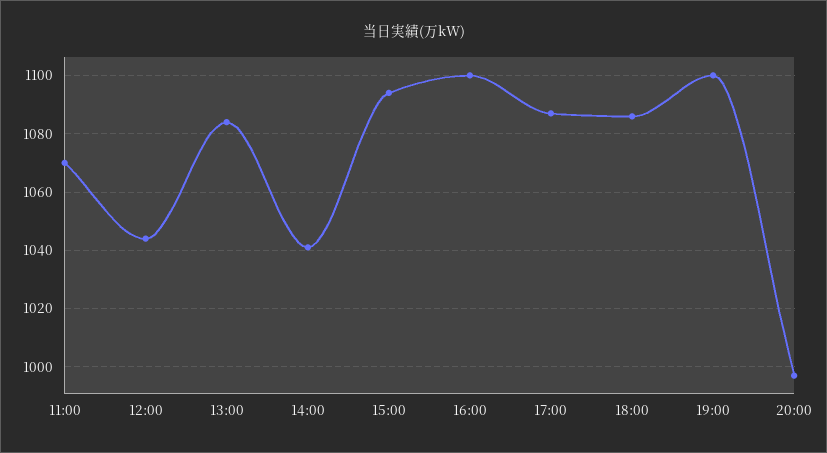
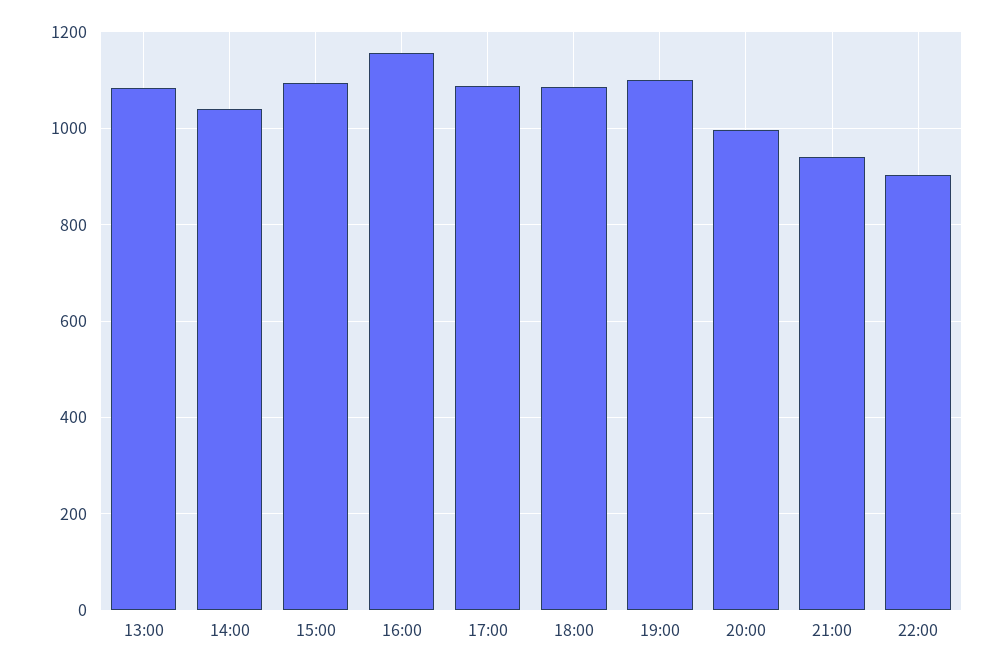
11:00: 1070 -> none
12:00: 1045 -> none
16:00: 1100 -> 1160
21:00: none -> 940
22:00: none -> 900

